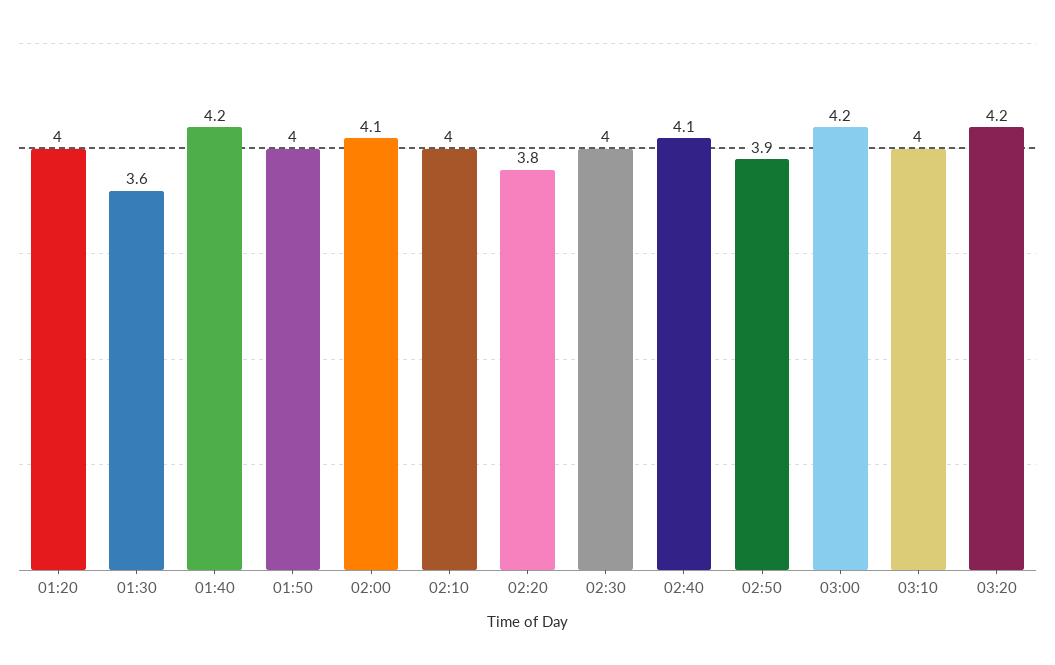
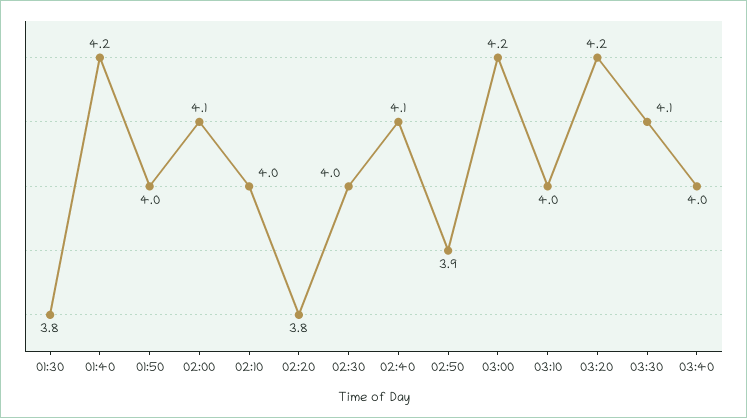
01:20: 4 -> none
01:30: 3.6 -> 3.8
03:30: none -> 4.1
03:40: none -> 4

